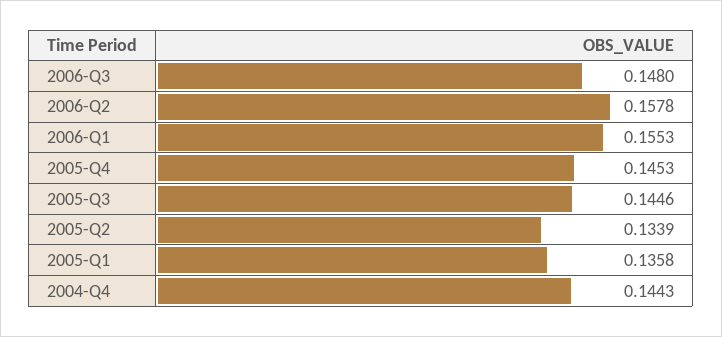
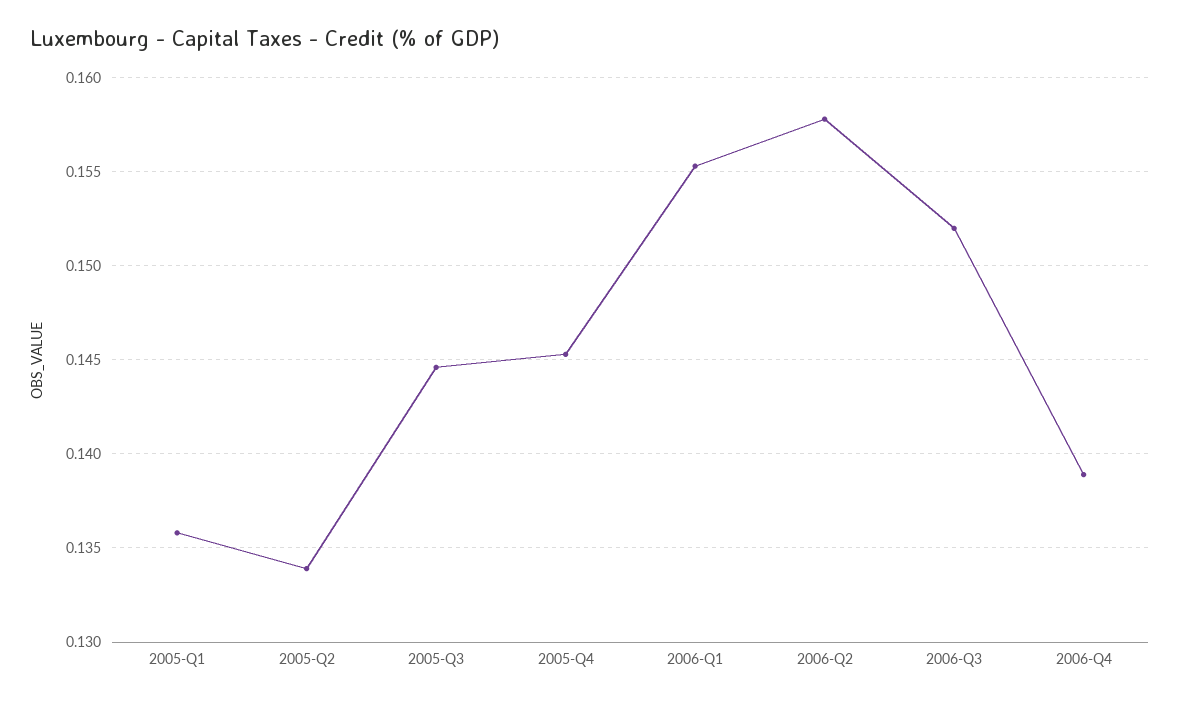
2006-Q3: 0.148 -> 0.152
2004-Q4: 0.1443 -> none
2006-Q4: none -> 0.139

